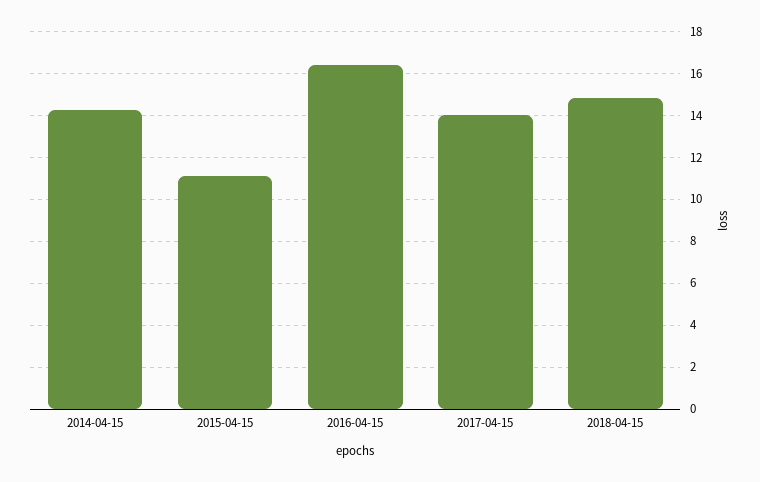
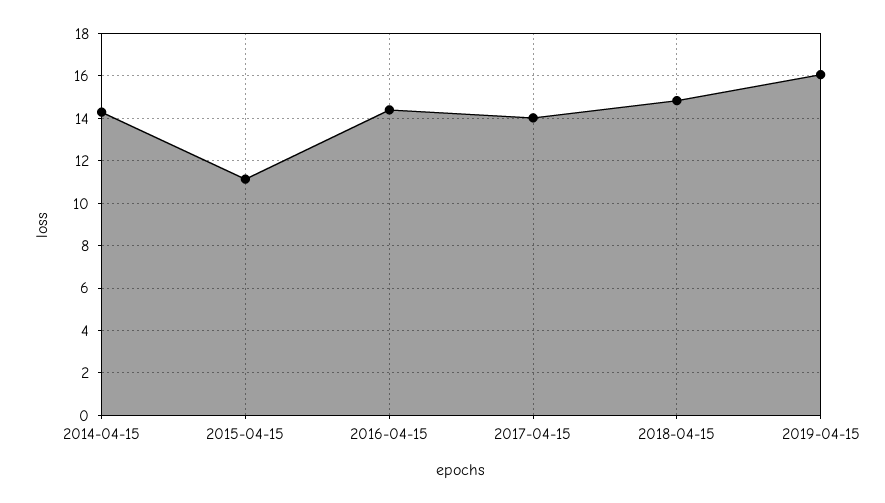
2016-04-15: 16.5 -> 14.5
2019-04-15: none -> 16

